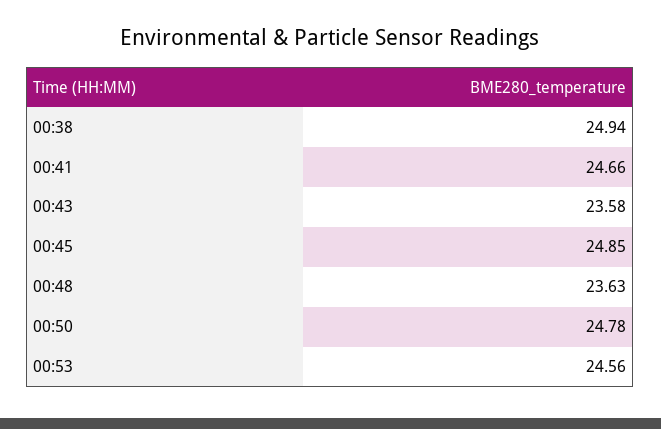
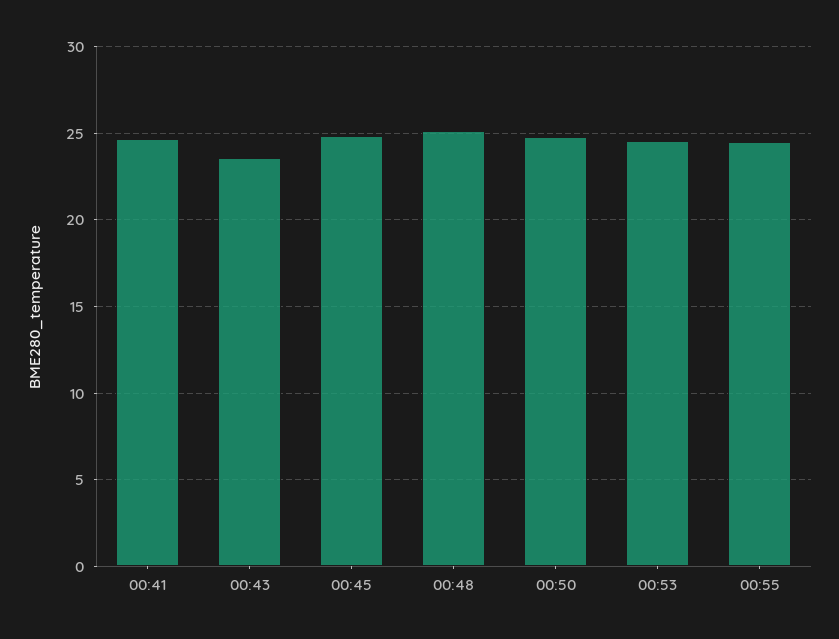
00:38: 24.94 -> none
00:48: 23.63 -> 25
00:55: none -> 24.5

